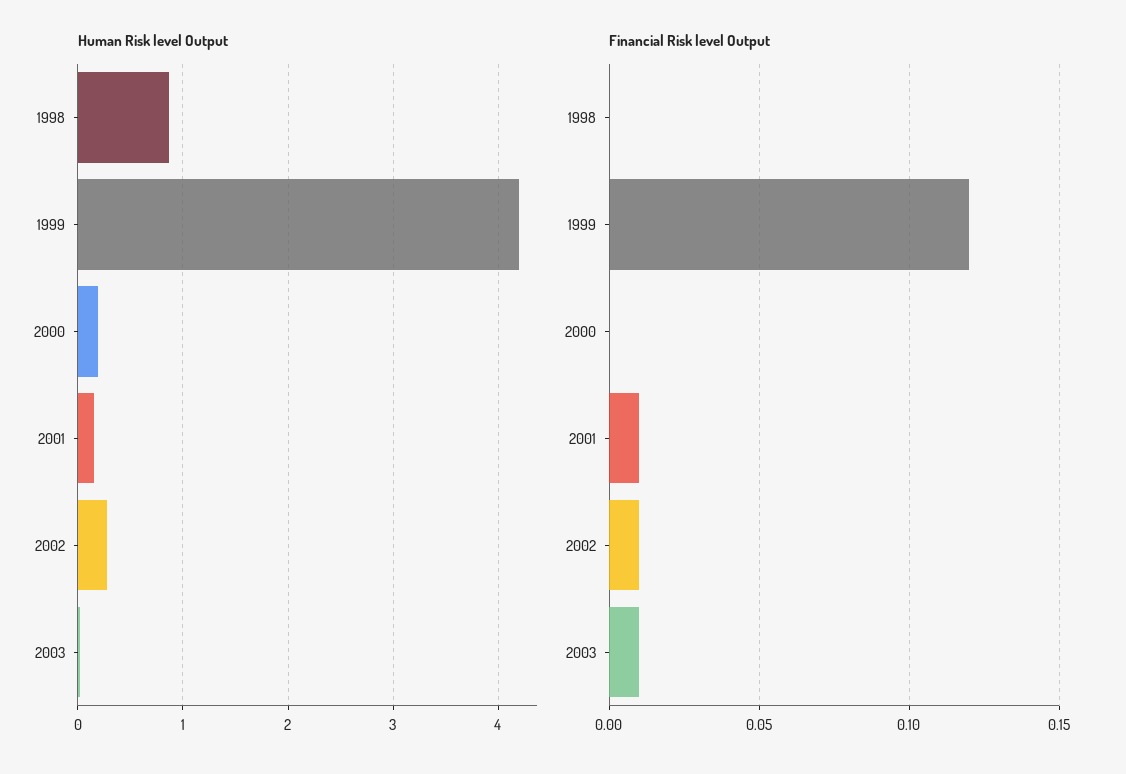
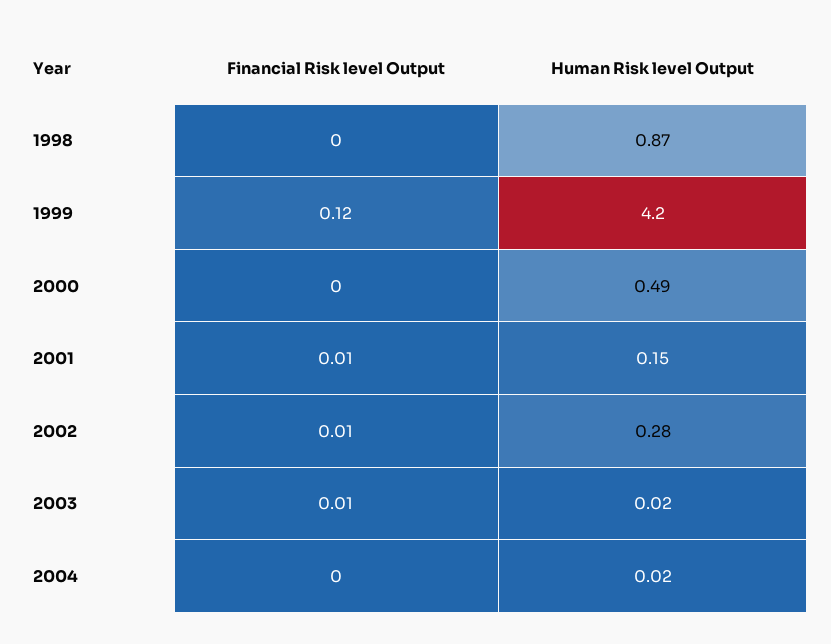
Human Risk level Output, 2000: 0.2 -> 0.49
Financial Risk level Output, 2004: none -> 0
Human Risk level Output, 2004: none -> 0.02

